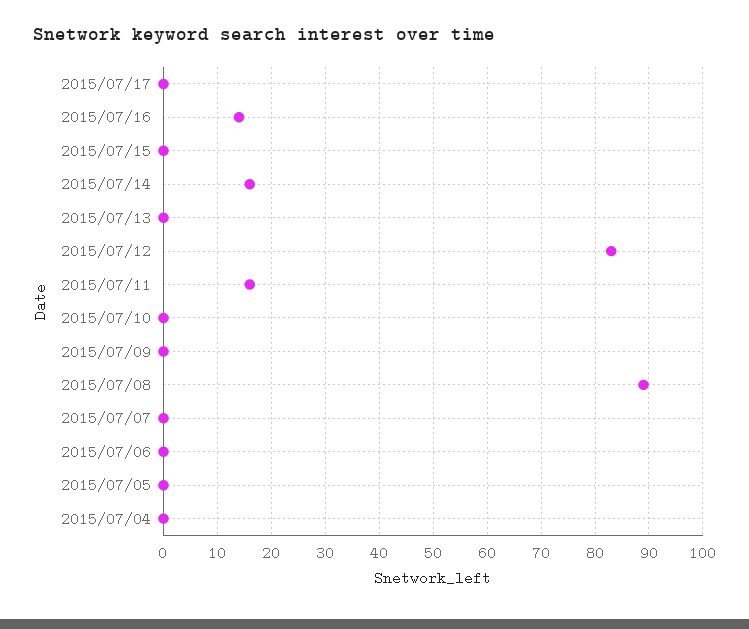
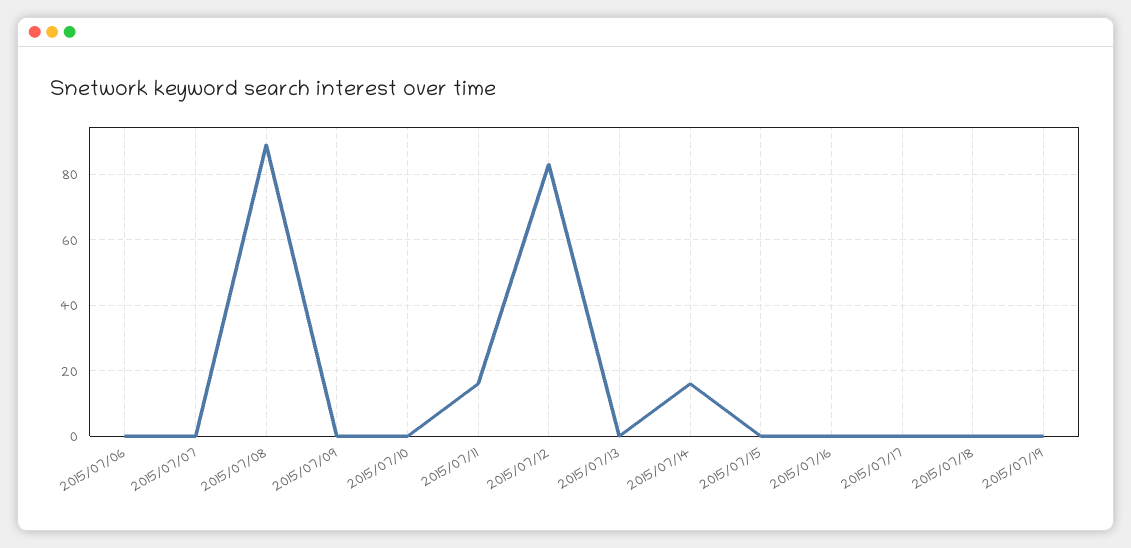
2015/07/16: 15 -> 0
2015/07/05: 0 -> none
2015/07/04: 0 -> none
2015/07/18: none -> 0
2015/07/19: none -> 0

